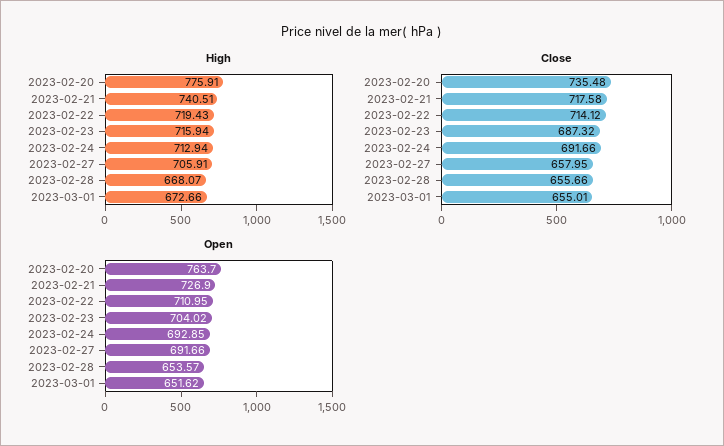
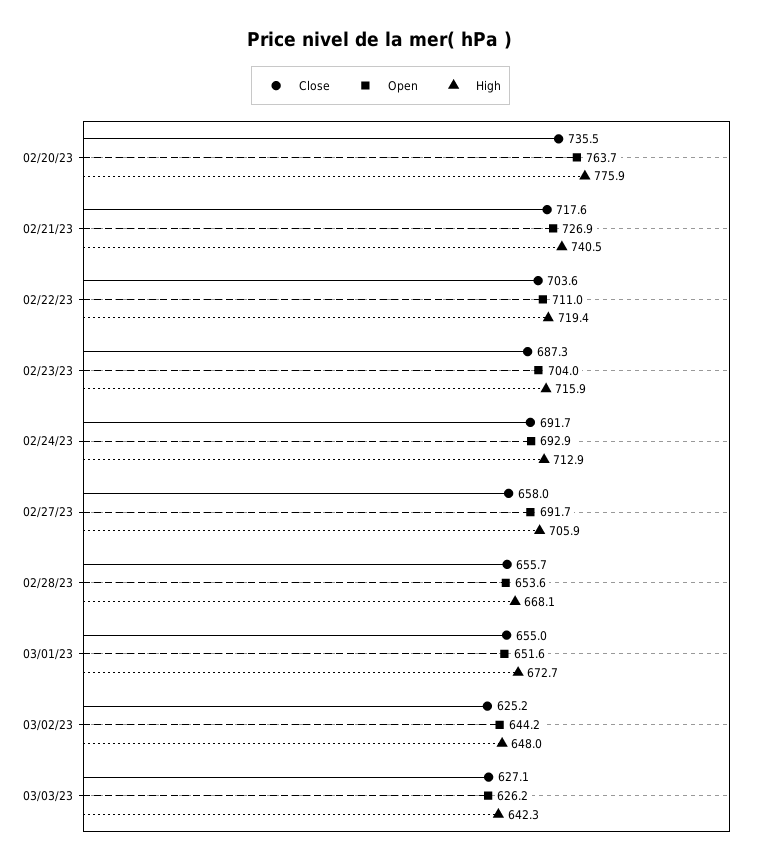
Close, 2023-02-22: 714.12 -> 703.6
Close, 03/02/23: none -> 625.2
Open, 03/02/23: none -> 644.2
High, 03/02/23: none -> 648
Close, 03/03/23: none -> 627.1
Open, 03/03/23: none -> 626.2
High, 03/03/23: none -> 642.3

